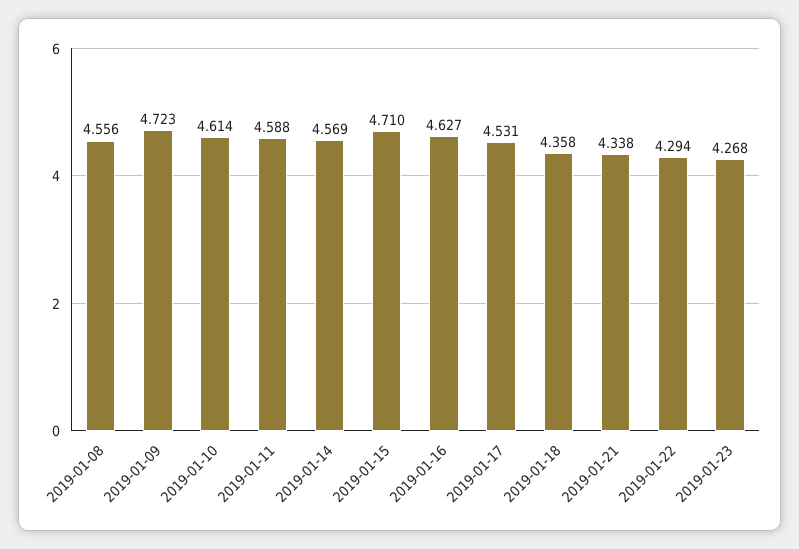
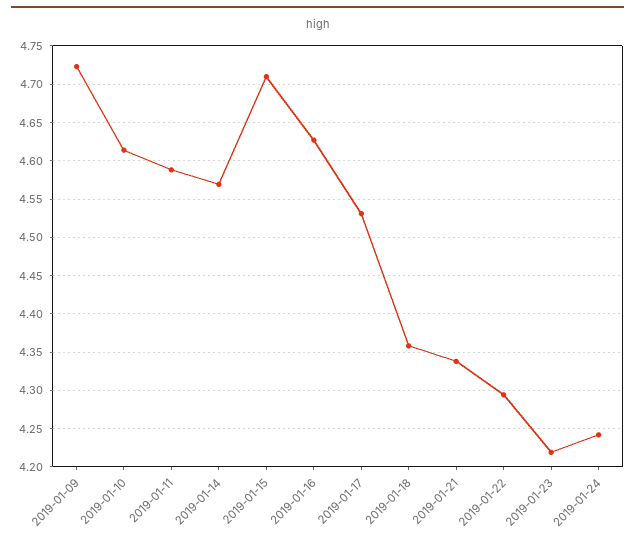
2019-01-08: 4.556 -> none
2019-01-23: 4.268 -> 4.22
2019-01-24: none -> 4.24

